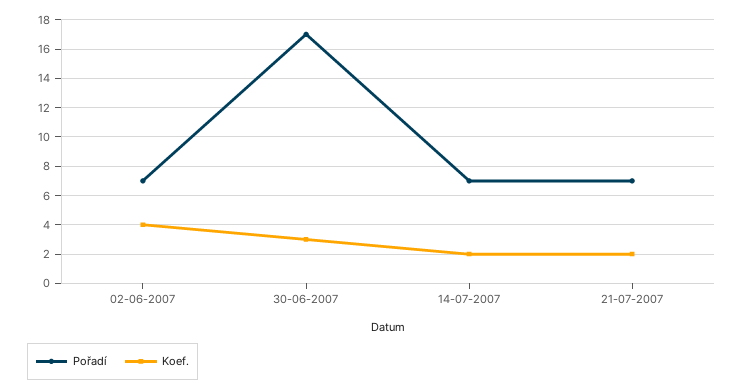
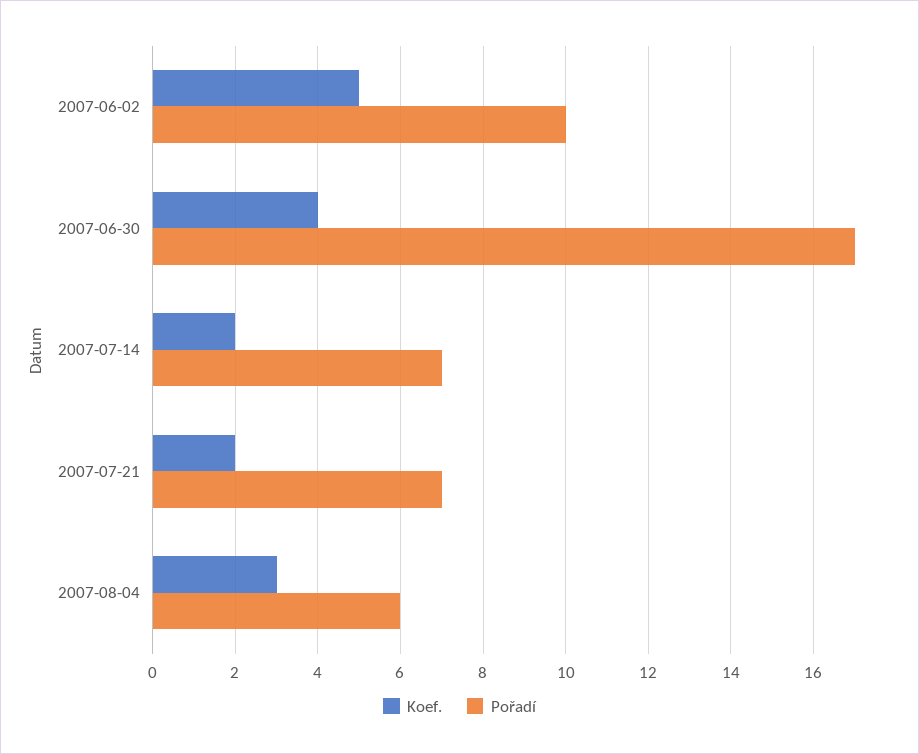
Pořadí, 02-06-2007: 7 -> 10
Koef., 02-06-2007: 4 -> 5
Koef., 30-06-2007: 3 -> 4
Koef., 2007-08-04: none -> 3
Pořadí, 2007-08-04: none -> 6

